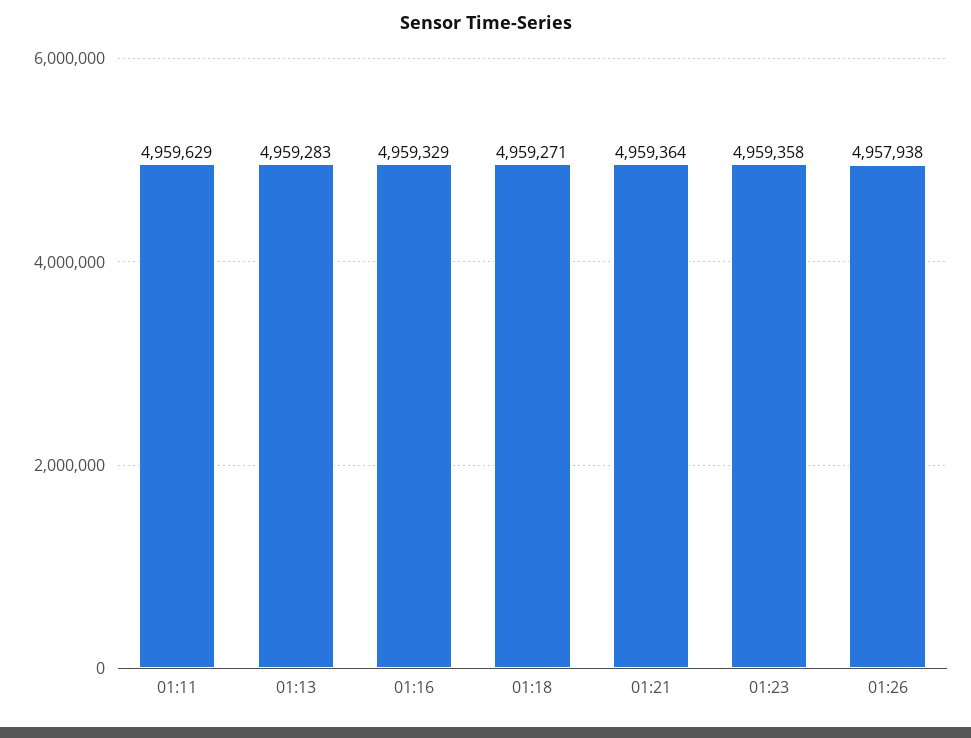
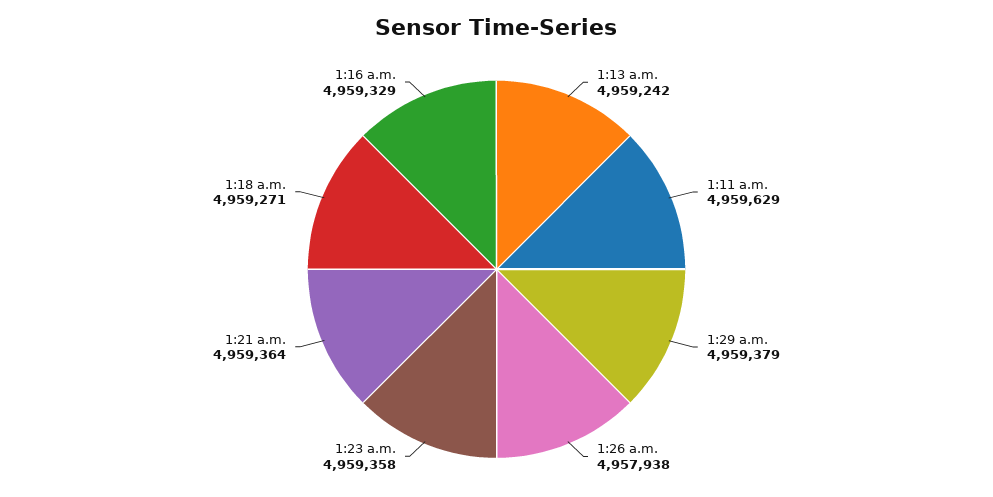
01:13: 4959283 -> 4959242
1:29 a.m.: none -> 4959379

